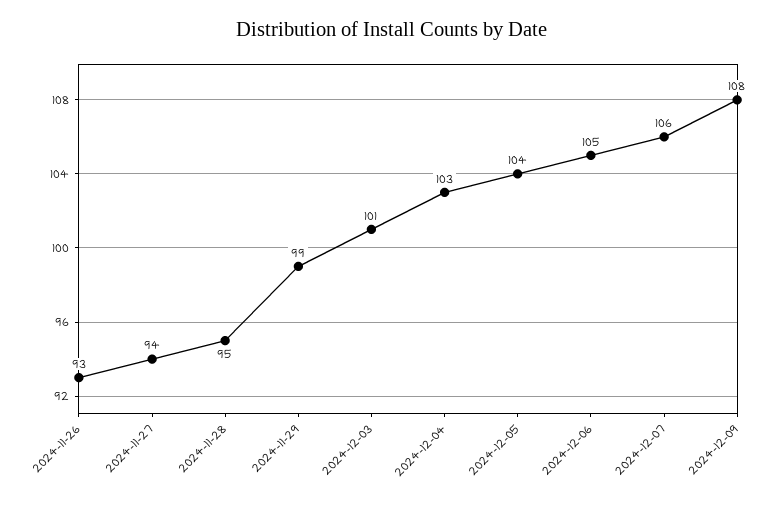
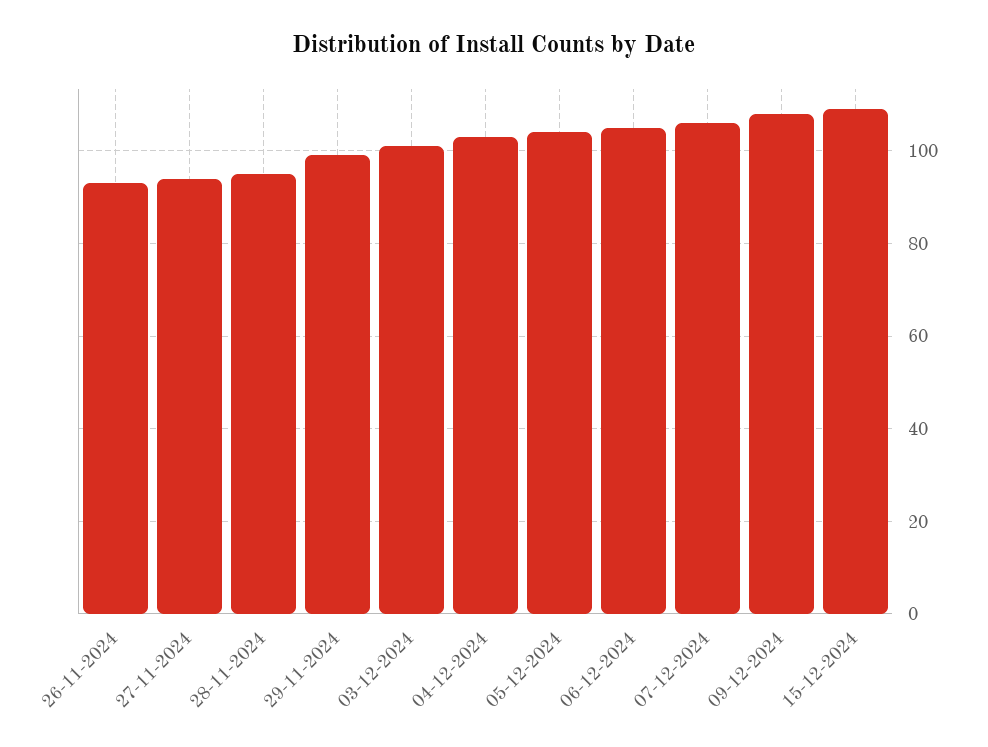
15-12-2024: none -> 110

